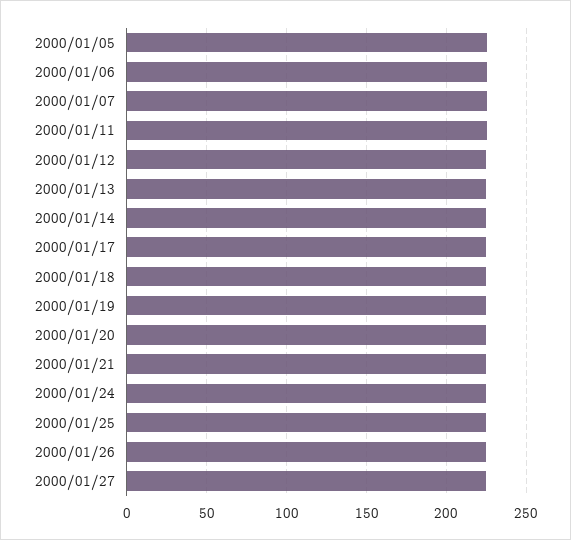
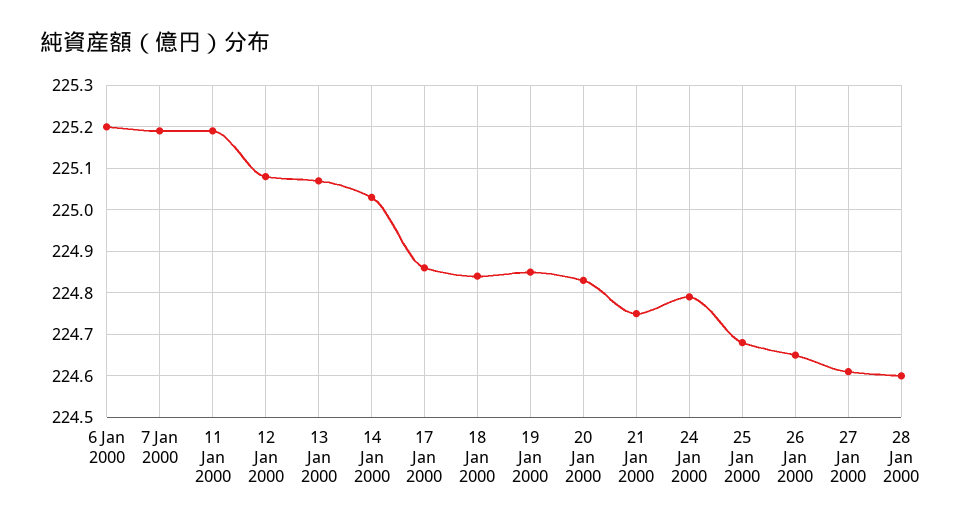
2000/01/05: 225 -> none
28 Jan 2000: none -> 224.6

